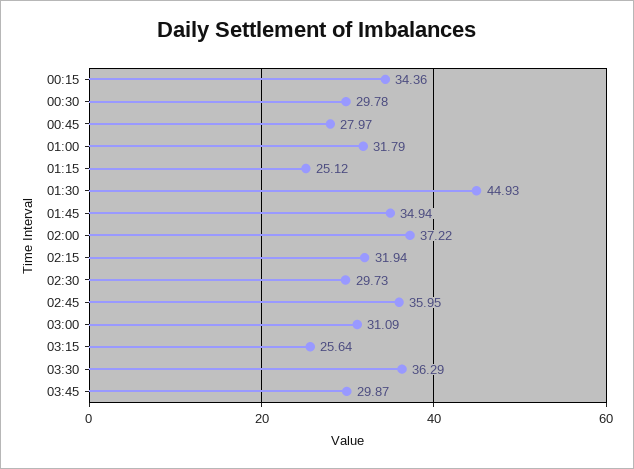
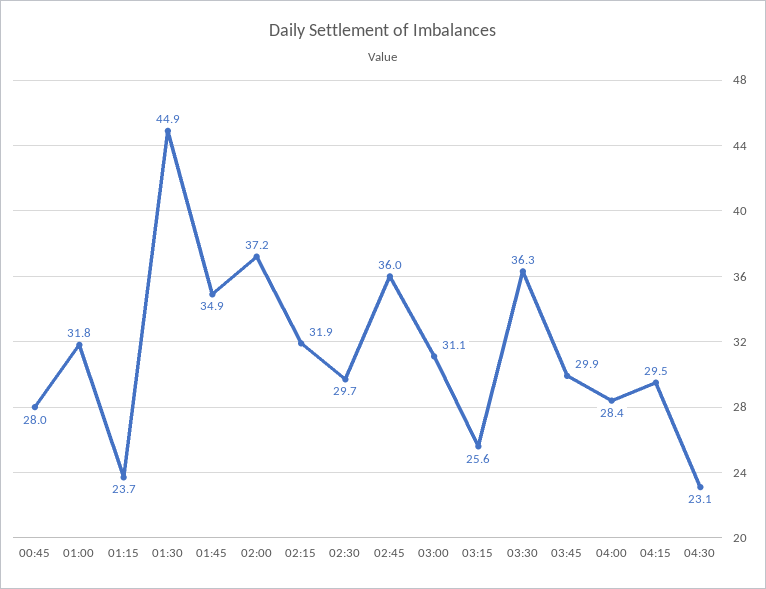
00:15: 34.36 -> none
00:30: 29.78 -> none
01:15: 25.12 -> 23.7
04:00: none -> 28.4
04:15: none -> 29.5
04:30: none -> 23.1

